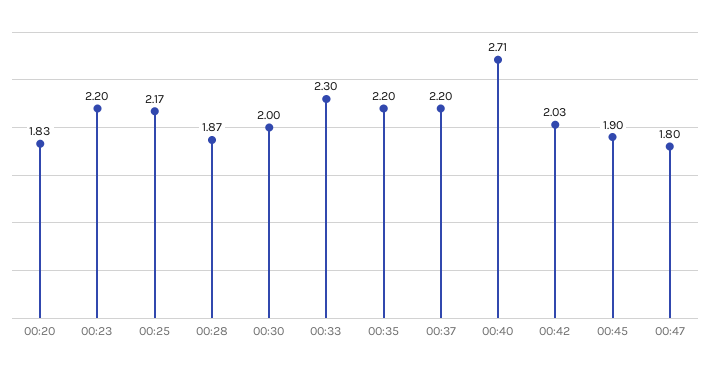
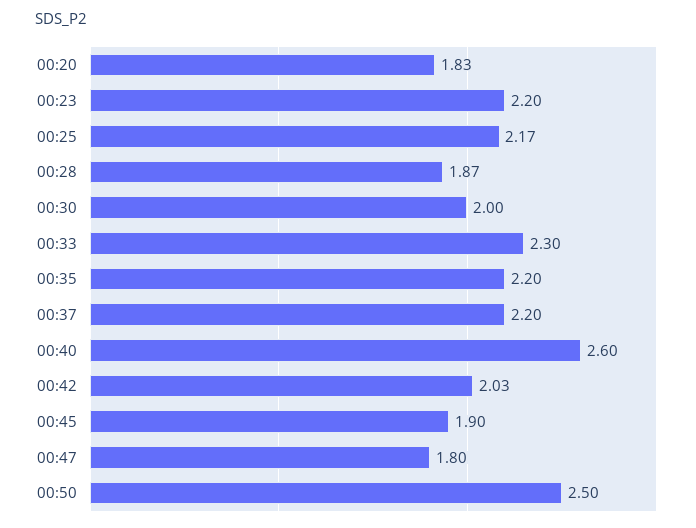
00:40: 2.71 -> 2.6
00:50: none -> 2.5

